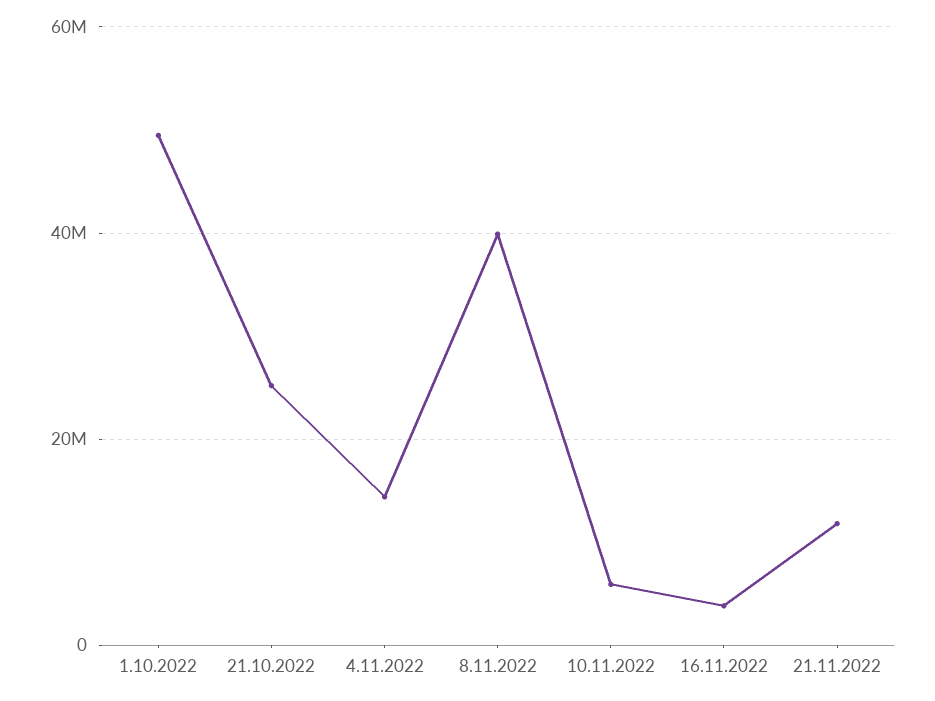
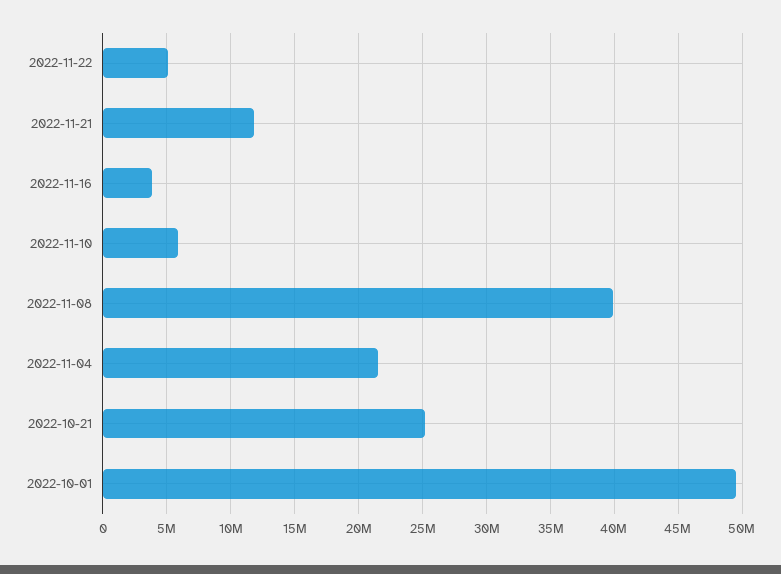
4.11.2022: 14000000 -> 21500000
2022-11-22: none -> 5000000

